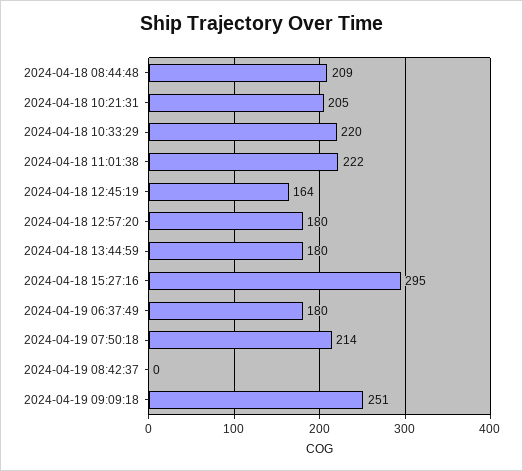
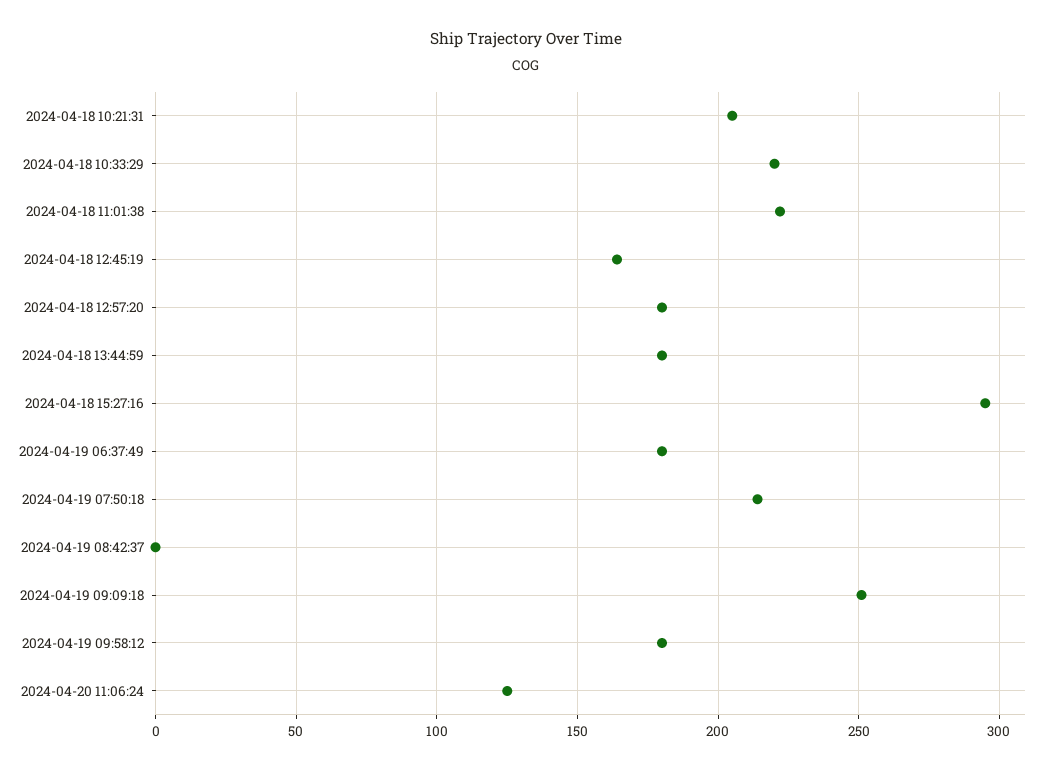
2024-04-18 08:44:48: 209 -> none
2024-04-19 09:58:12: none -> 180
2024-04-20 11:06:24: none -> 125

